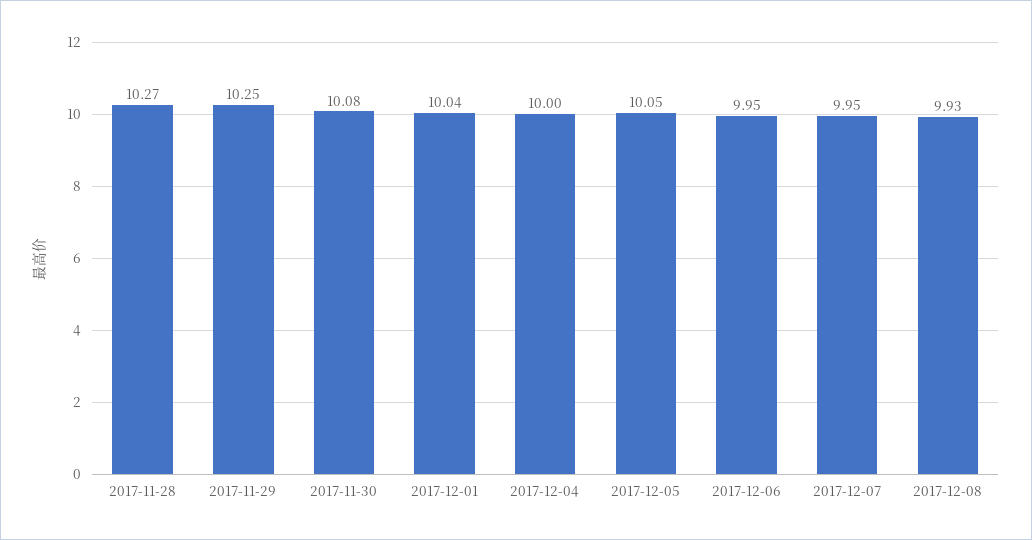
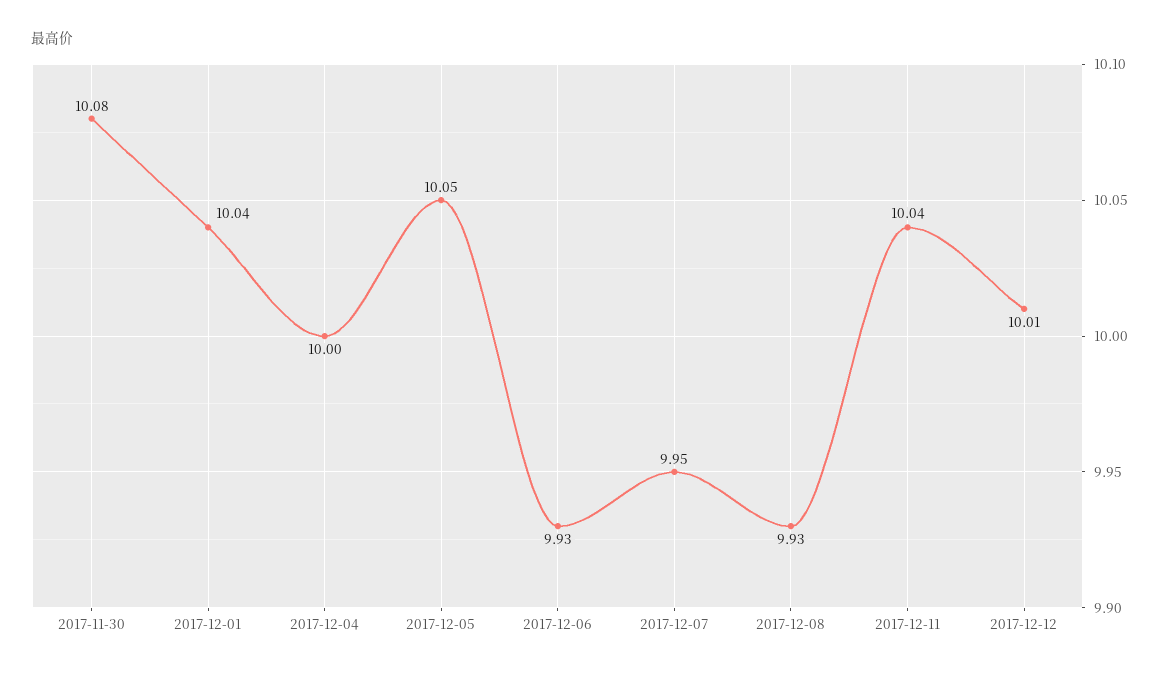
2017-11-28: 10.27 -> none
2017-11-29: 10.25 -> none
2017-12-06: 9.95 -> 9.93
2017-12-11: none -> 10.04
2017-12-12: none -> 10.01

